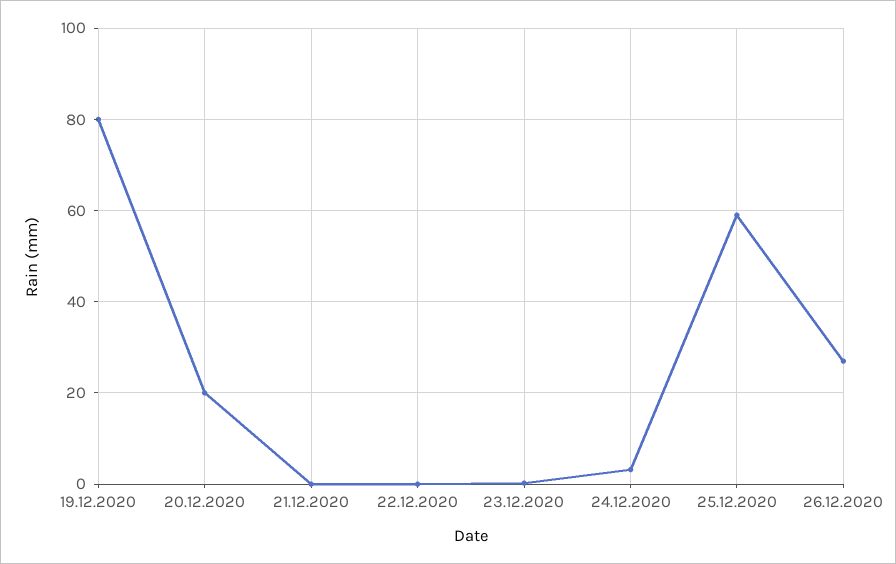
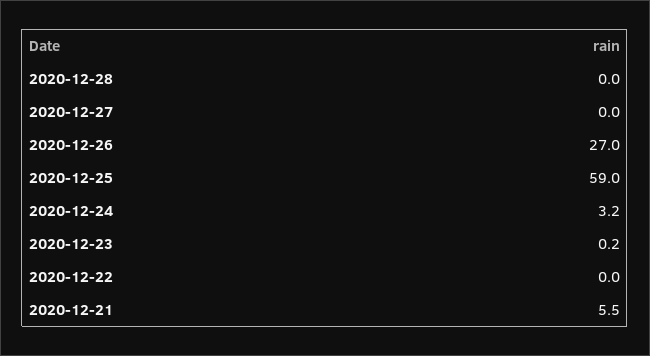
19.12.2020: 80 -> none
20.12.2020: 20 -> none
21.12.2020: 0 -> 5.5
2020-12-28: none -> 0
2020-12-27: none -> 0

